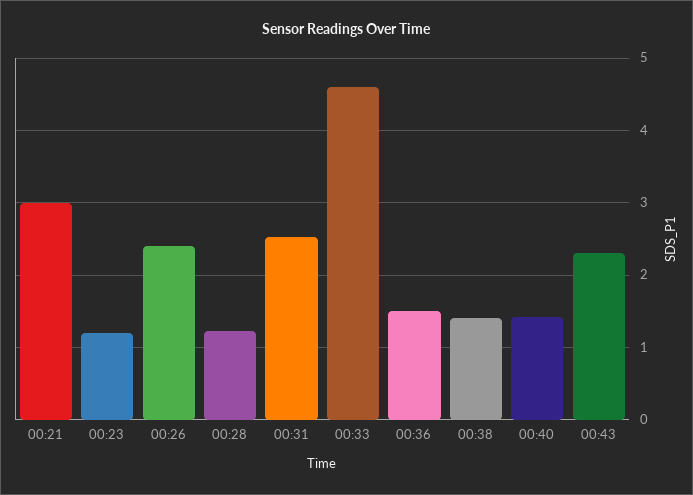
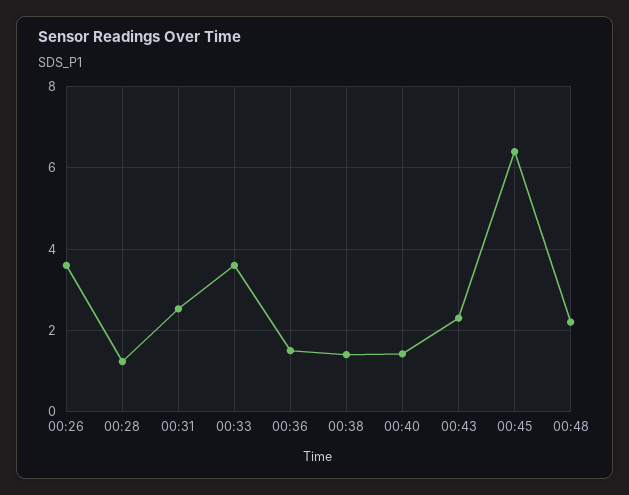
00:21: 3 -> none
00:23: 1.2 -> none
00:26: 2.4 -> 3.6
00:33: 4.6 -> 3.6
00:45: none -> 6.4
00:48: none -> 2.2

